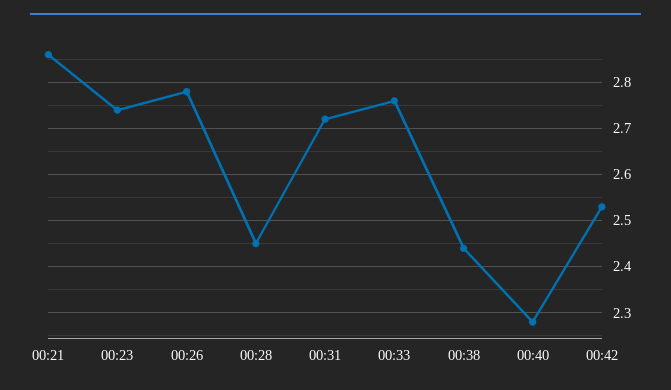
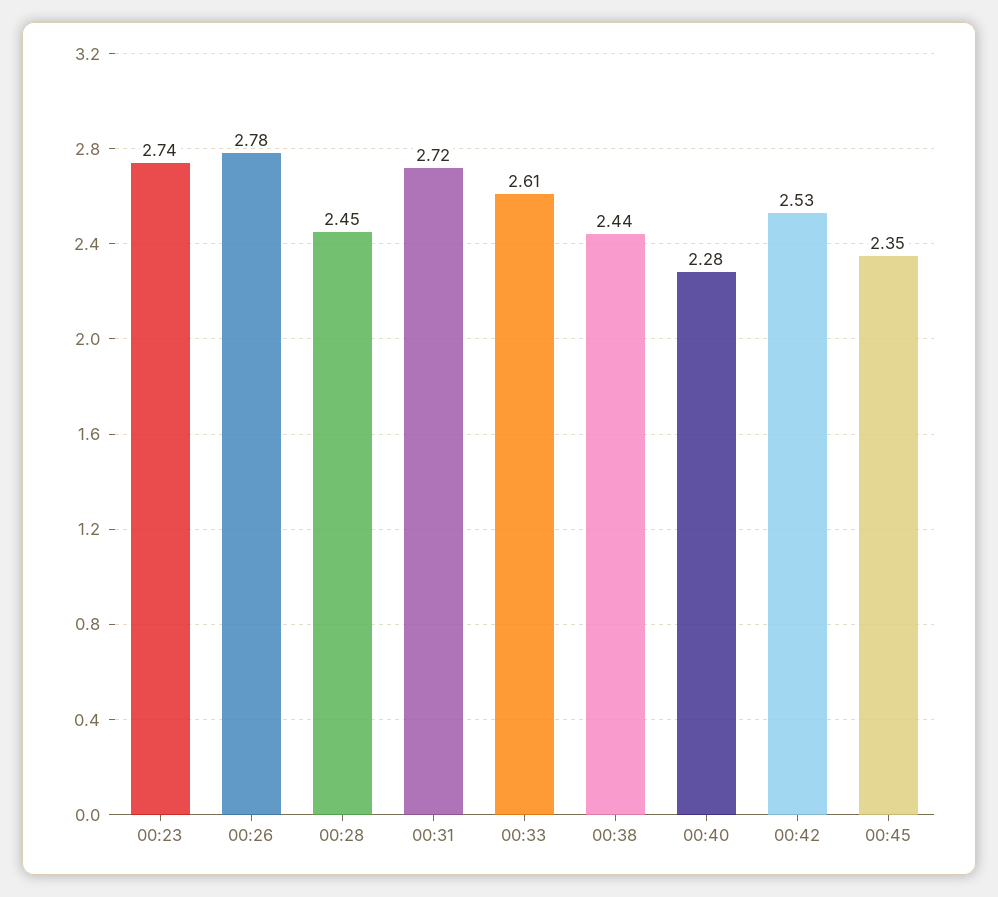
00:21: 2.85 -> none
00:33: 2.75 -> 2.61
00:45: none -> 2.35

